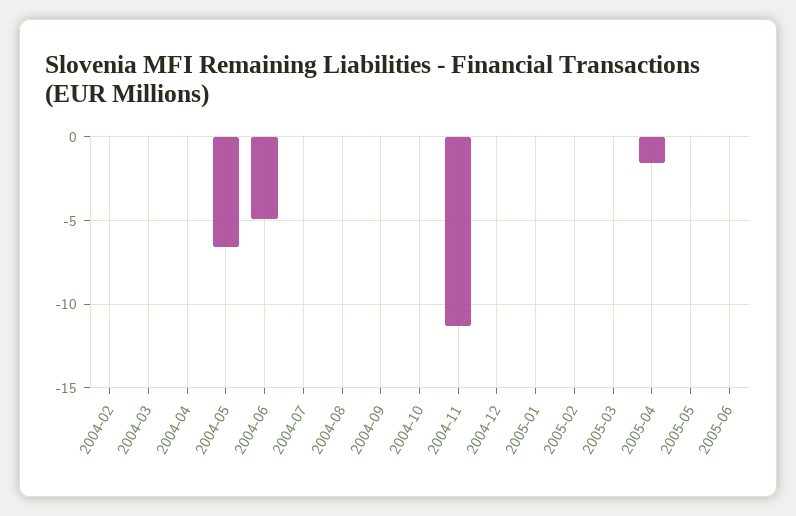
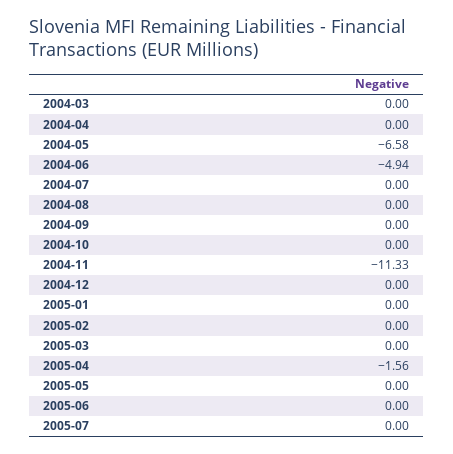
2004-02: 0 -> none
2005-07: none -> 0

